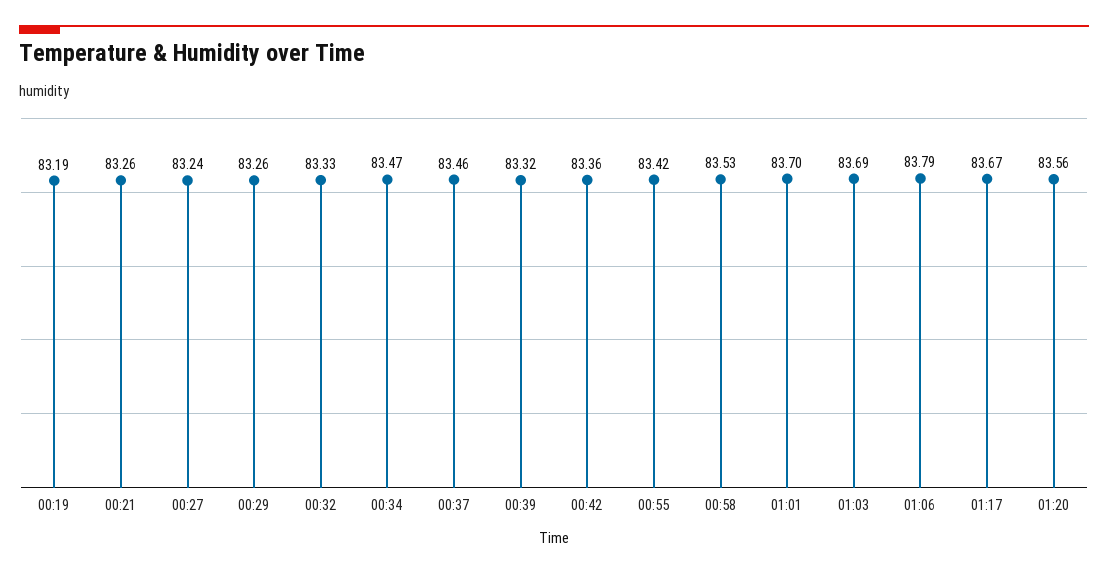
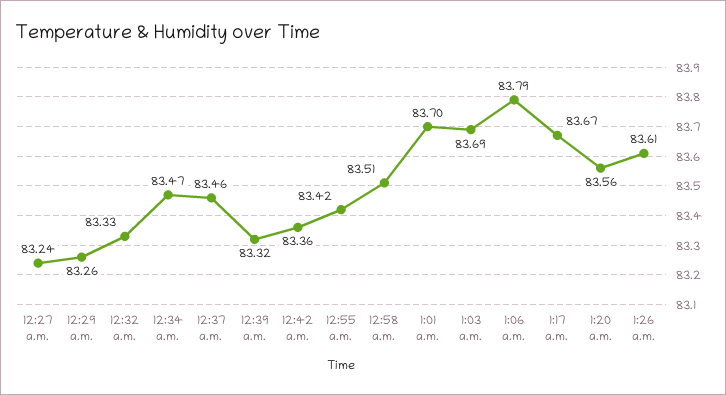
00:19: 83.19 -> none
00:21: 83.26 -> none
00:58: 83.53 -> 83.51
1:26 a.m.: none -> 83.61

